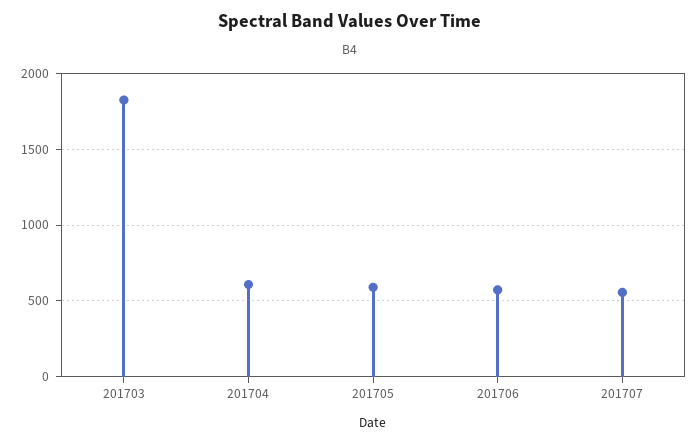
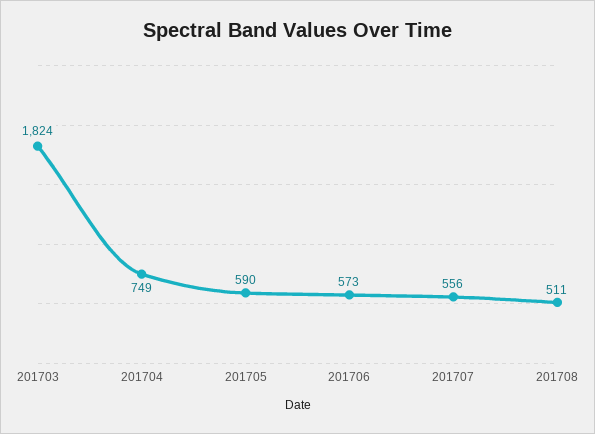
201704: 600 -> 749
201708: none -> 511

